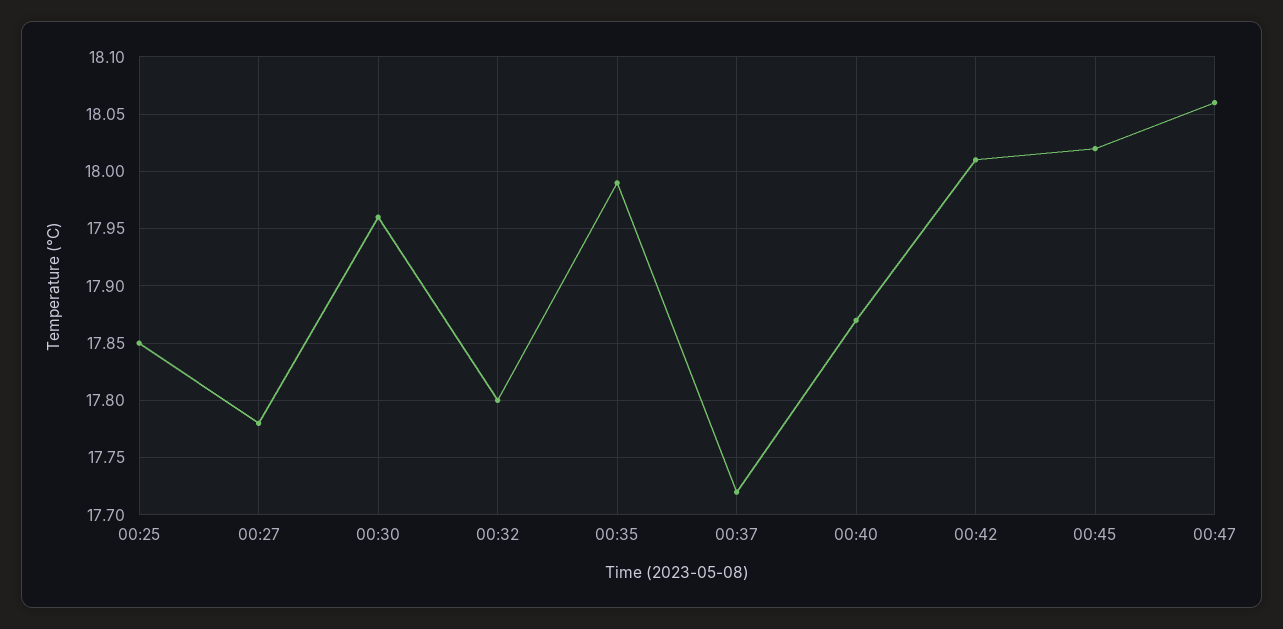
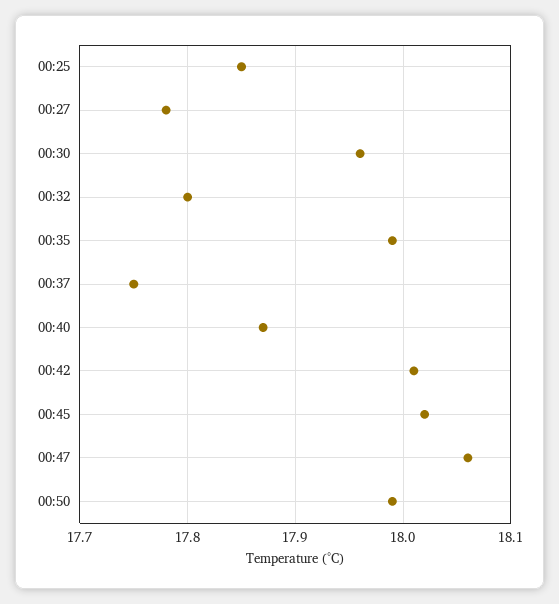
00:37: 17.72 -> 17.75
00:50: none -> 17.99

